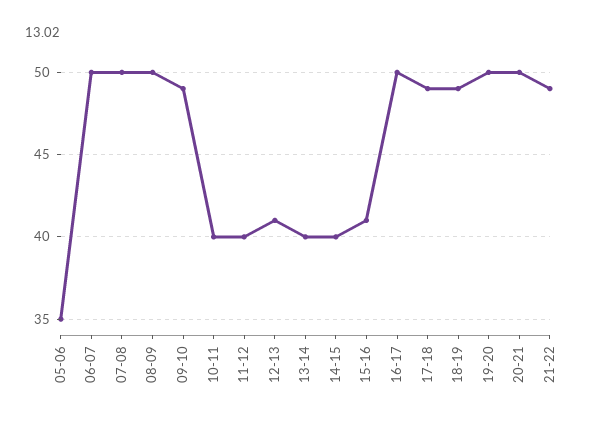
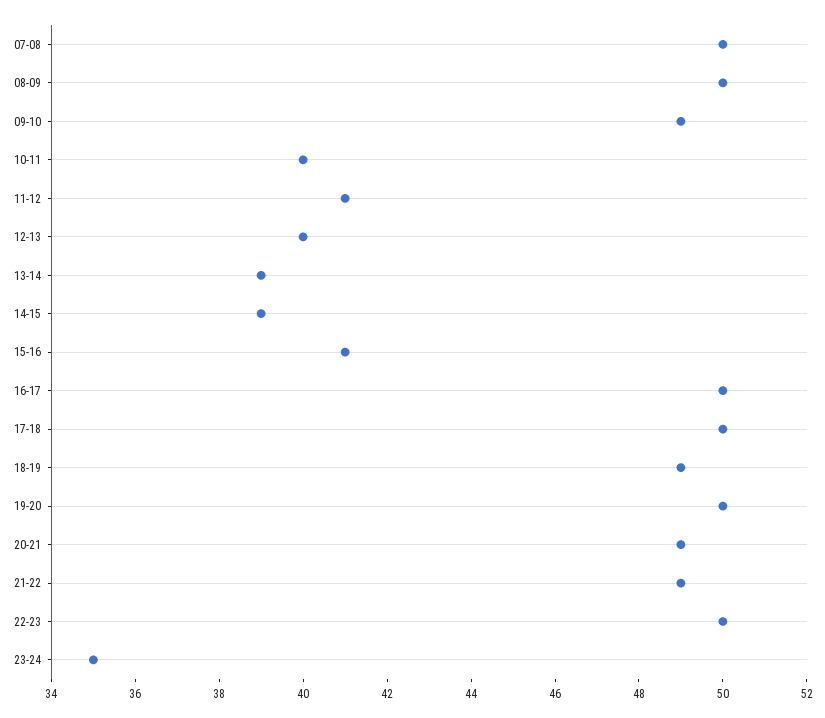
05-06: 35 -> none
06-07: 50 -> none
11-12: 40 -> 41
12-13: 41 -> 40
13-14: 40 -> 39
14-15: 40 -> 39
17-18: 49 -> 50
20-21: 50 -> 49
22-23: none -> 50
23-24: none -> 35

